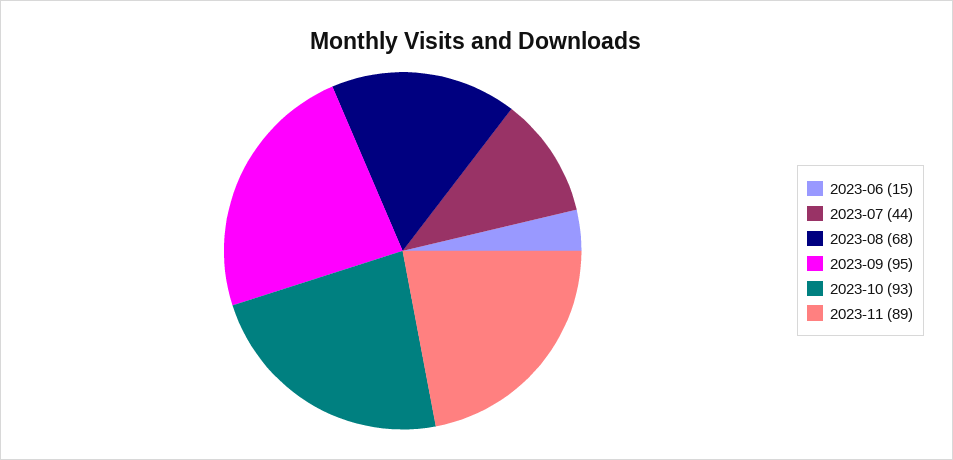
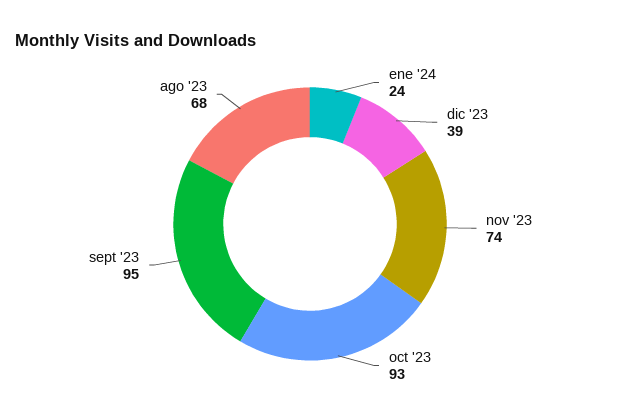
2023-06: 15 -> none
2023-07: 44 -> none
2023-11: 89 -> 74
ene '24: none -> 24
dic '23: none -> 39

